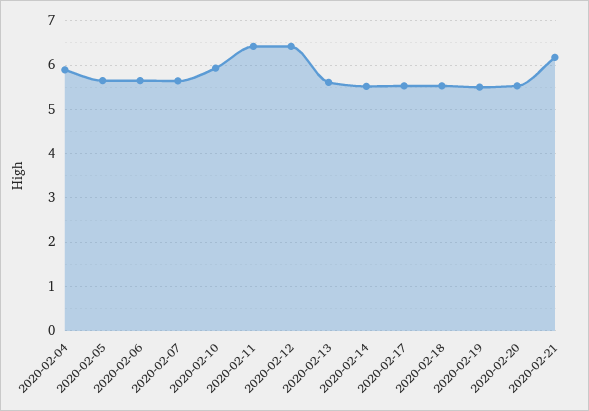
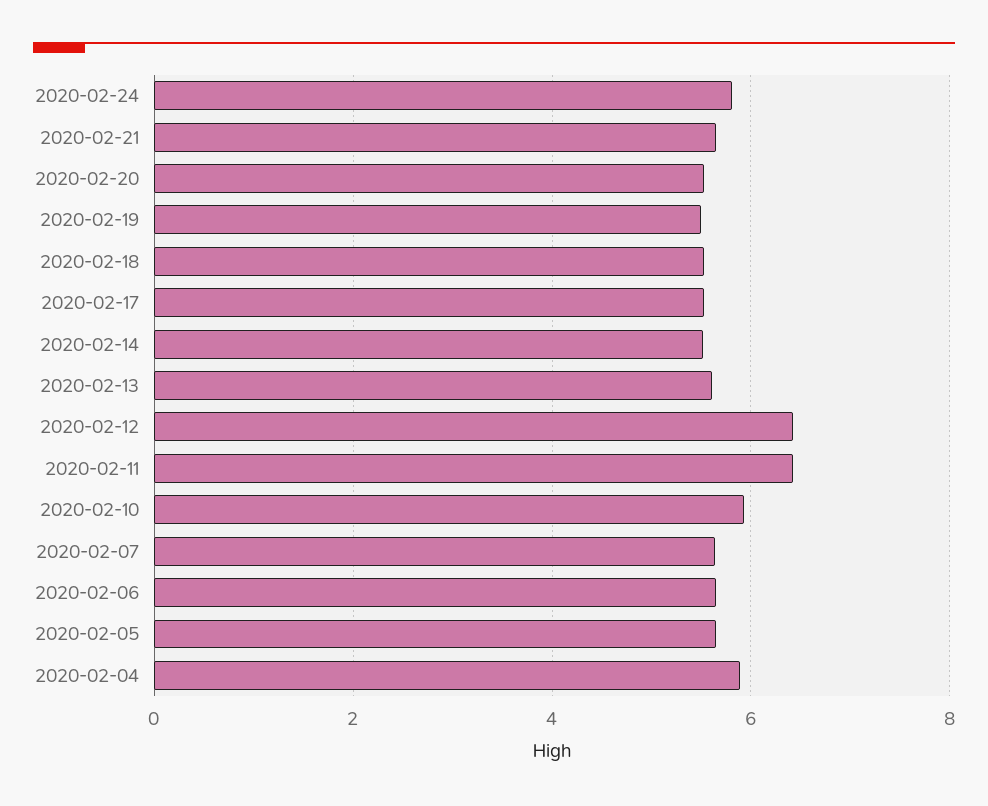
2020-02-21: 6.2 -> 5.6
2020-02-24: none -> 5.8

